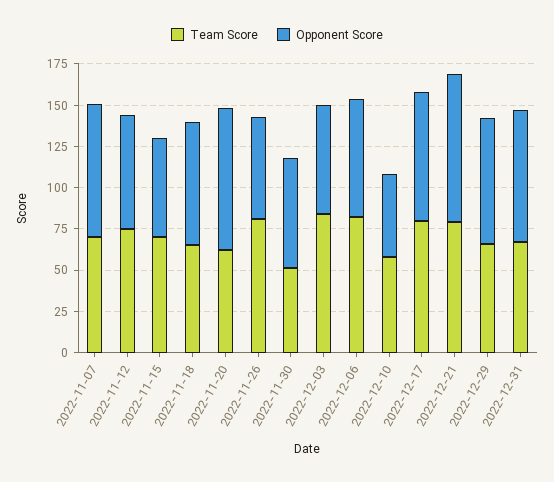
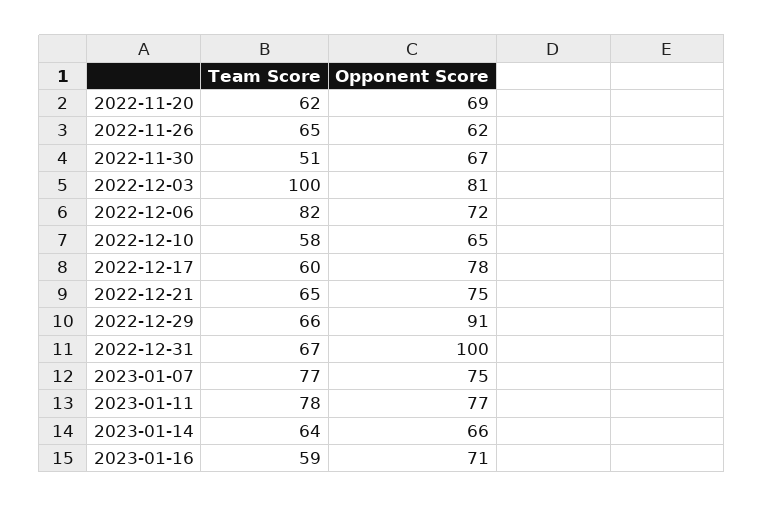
Team Score, 2022-11-07: 70 -> none
Opponent Score, 2022-11-07: 80 -> none
Team Score, 2022-11-12: 75 -> none
Opponent Score, 2022-11-12: 70 -> none
Team Score, 2022-11-15: 70 -> none
Opponent Score, 2022-11-15: 60 -> none
Team Score, 2022-11-18: 65 -> none
Opponent Score, 2022-11-18: 75 -> none
Opponent Score, 2022-11-20: 85 -> 69
Team Score, 2022-11-26: 80 -> 65
Team Score, 2022-12-03: 85 -> 100
Opponent Score, 2022-12-03: 65 -> 81
Opponent Score, 2022-12-10: 50 -> 65
Team Score, 2022-12-17: 80 -> 60
Team Score, 2022-12-21: 80 -> 65
Opponent Score, 2022-12-21: 90 -> 75
Opponent Score, 2022-12-29: 75 -> 91
Opponent Score, 2022-12-31: 80 -> 100
Team Score, 2023-01-07: none -> 77
Opponent Score, 2023-01-07: none -> 75
Team Score, 2023-01-11: none -> 78
Opponent Score, 2023-01-11: none -> 77
Team Score, 2023-01-14: none -> 64
Opponent Score, 2023-01-14: none -> 66
Team Score, 2023-01-16: none -> 59
Opponent Score, 2023-01-16: none -> 71

